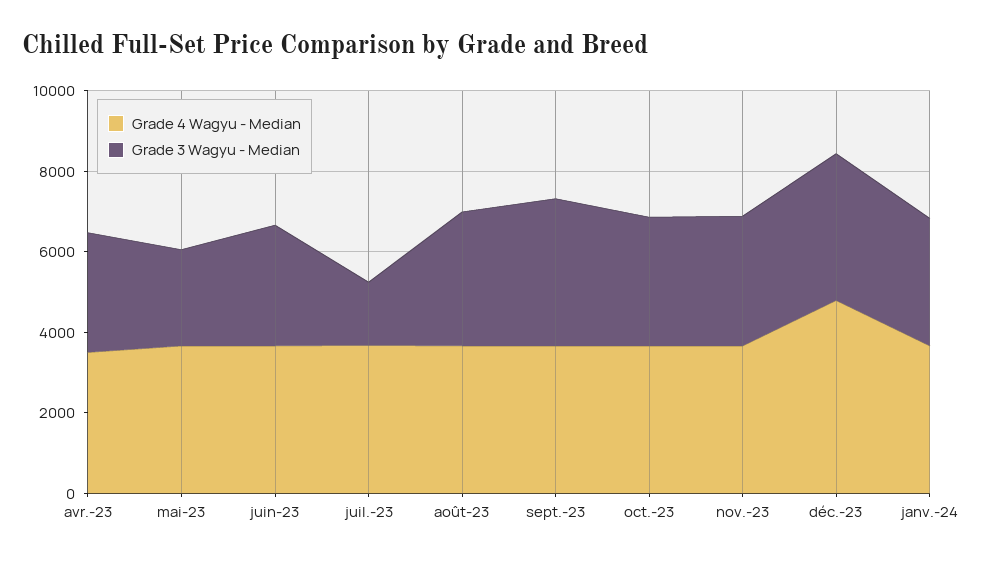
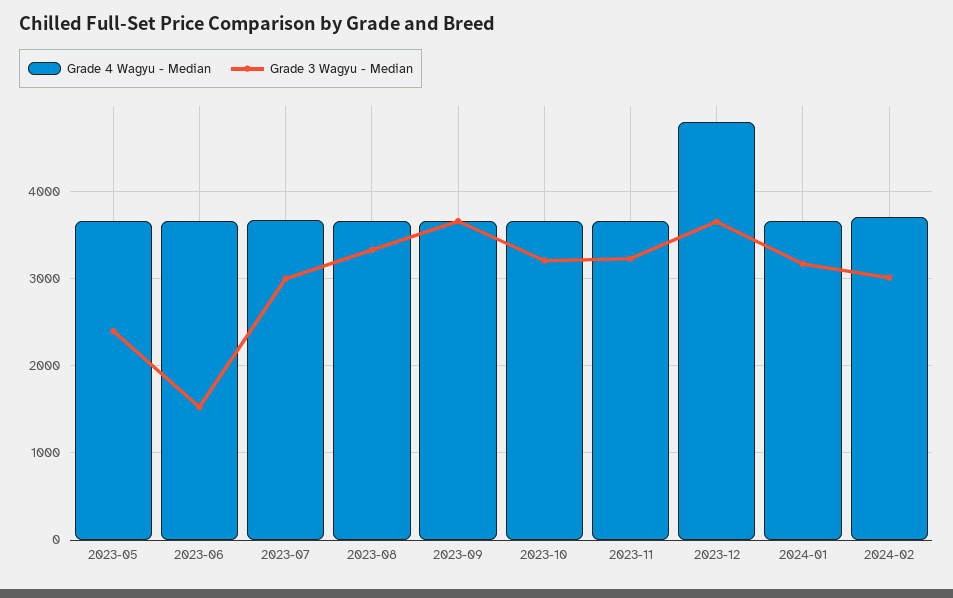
Grade 4 Wagyu - Median, avr.-23: 3500 -> none
Grade 3 Wagyu - Median, avr.-23: 3000 -> none
Grade 3 Wagyu - Median, juin-23: 3000 -> 1500
Grade 3 Wagyu - Median, juil.-23: 1500 -> 3000
Grade 4 Wagyu - Median, 2024-02: none -> 3700
Grade 3 Wagyu - Median, 2024-02: none -> 3000

